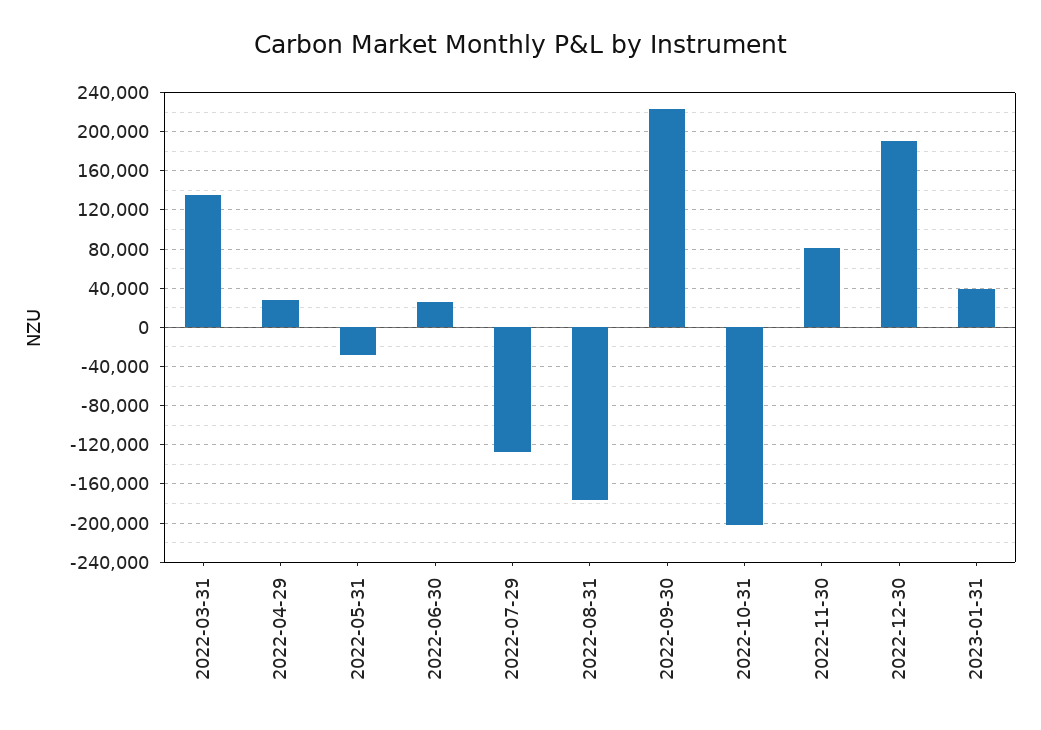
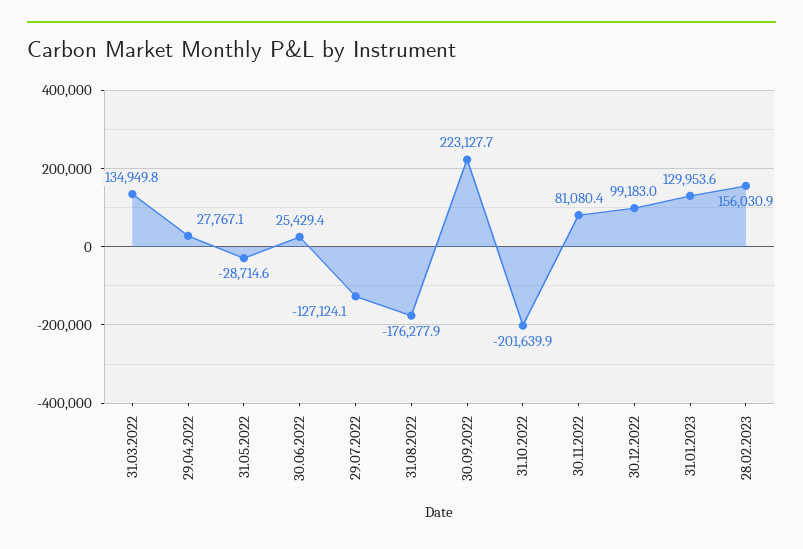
2022-12-30: 190000 -> 99183
2023-01-31: 40000 -> 129953.6
28.02.2023: none -> 156030.9

